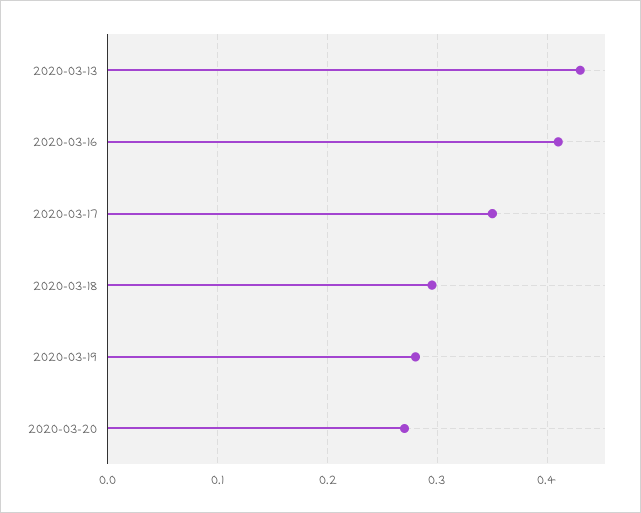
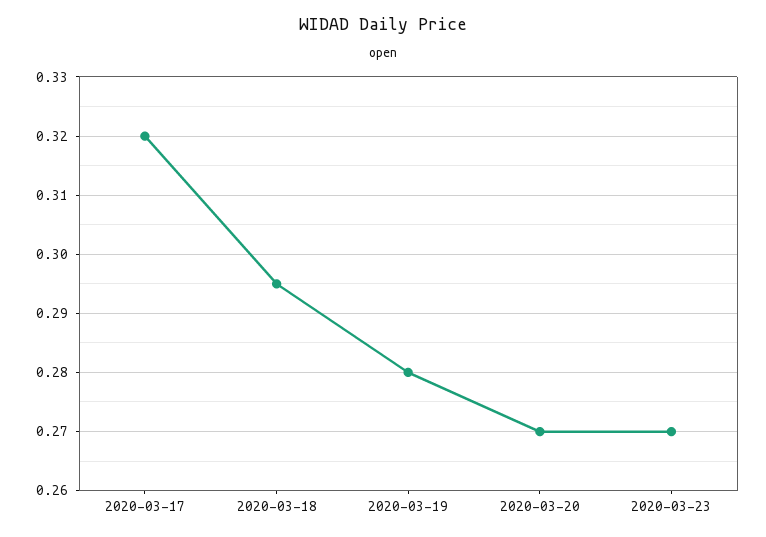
2020-03-13: 0.43 -> none
2020-03-16: 0.41 -> none
2020-03-17: 0.35 -> 0.32
2020-03-23: none -> 0.27

